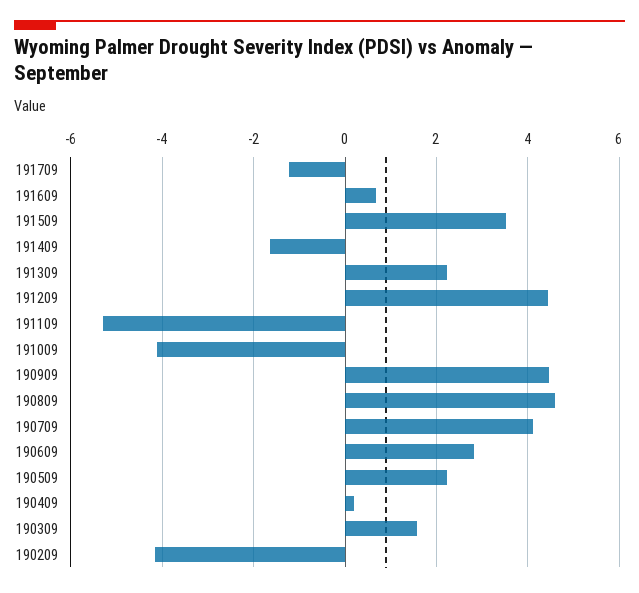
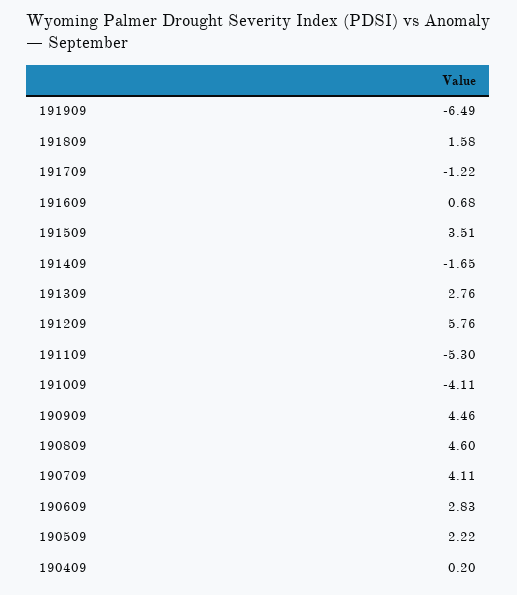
191309: 2.2 -> 2.76
191209: 4.4 -> 5.76
190309: 1.6 -> none
190209: -4.2 -> none
191909: none -> -6.49
191809: none -> 1.58

